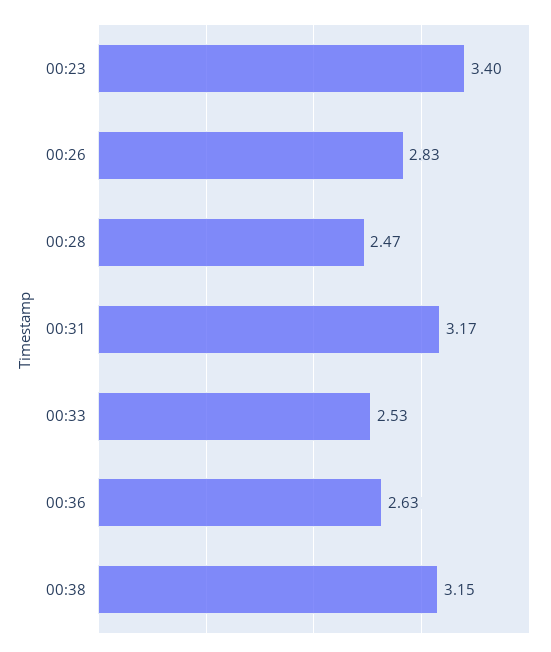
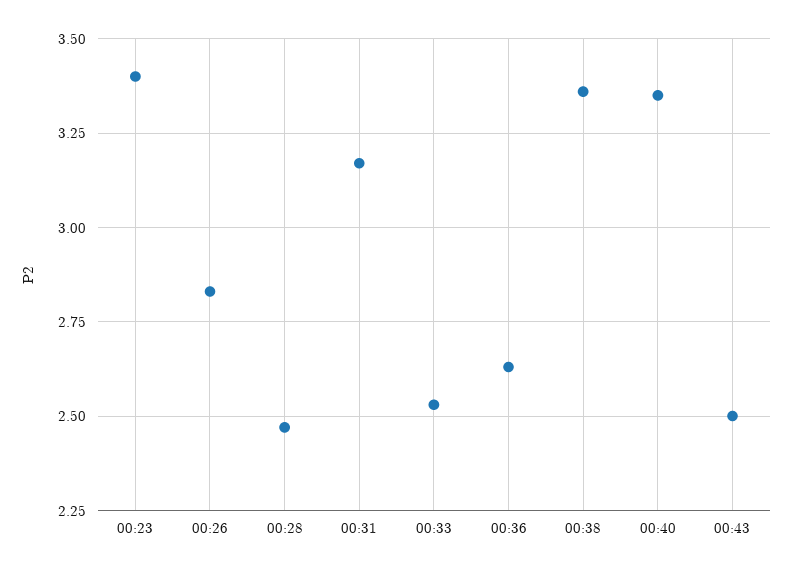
00:38: 3.15 -> 3.35
00:40: none -> 3.35
00:43: none -> 2.5

